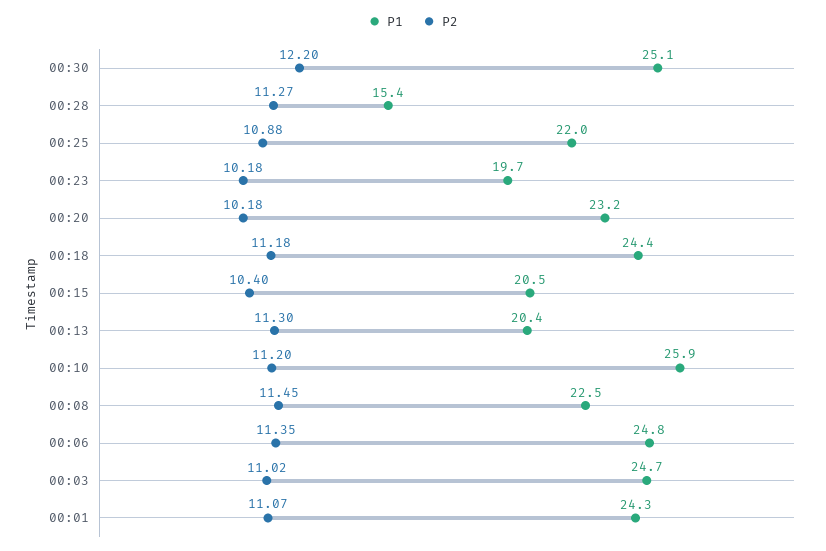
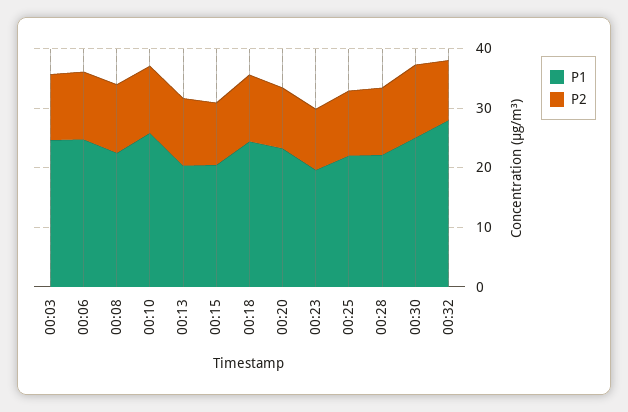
P1, 00:28: 15.4 -> 22
P1, 00:01: 24.3 -> none
P2, 00:01: 11.07 -> none
P1, 00:32: none -> 28
P2, 00:32: none -> 10

